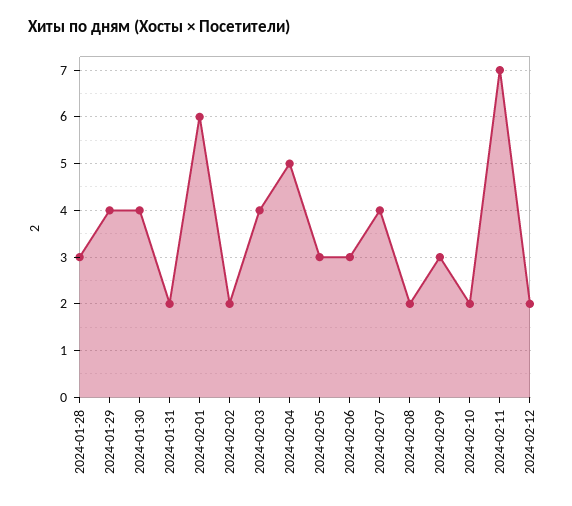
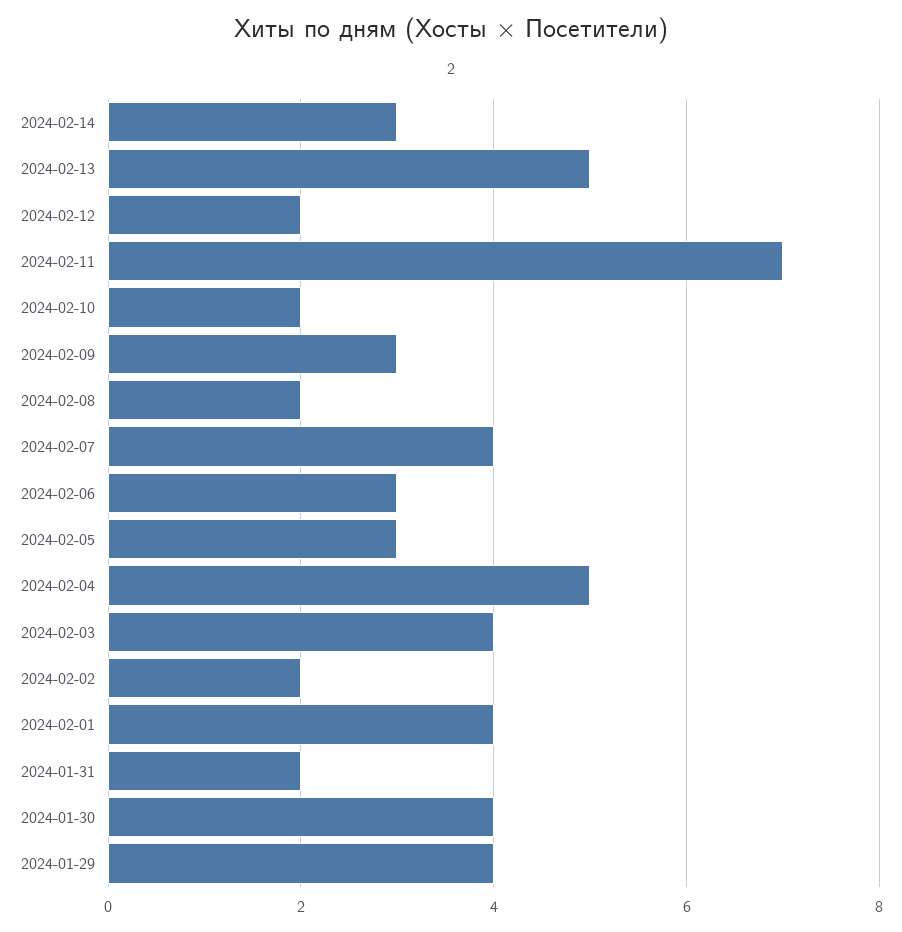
2024-01-28: 3 -> none
2024-02-01: 6 -> 4
2024-02-14: none -> 3
2024-02-13: none -> 5

